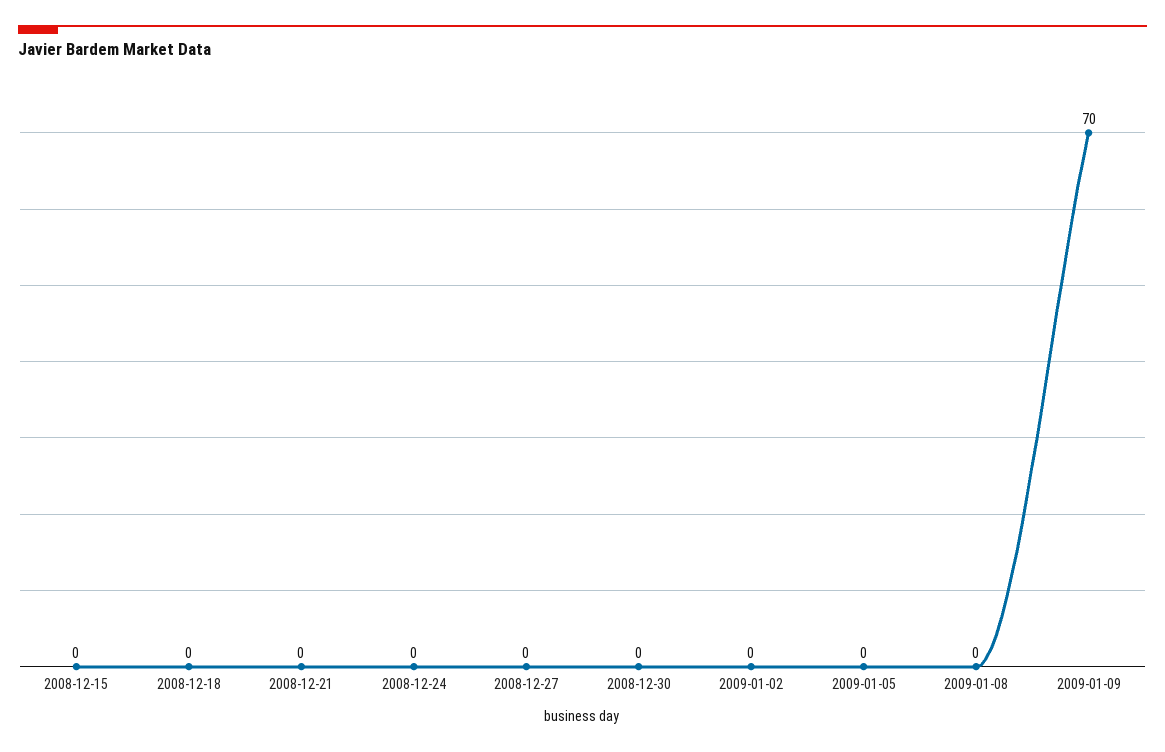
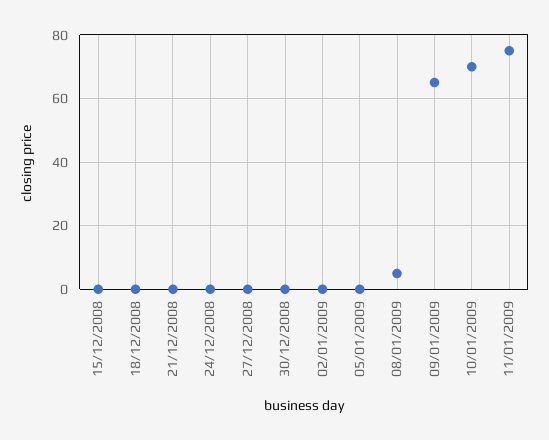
2009-01-08: 0 -> 5
2009-01-09: 70 -> 65
10/01/2009: none -> 70
11/01/2009: none -> 75

